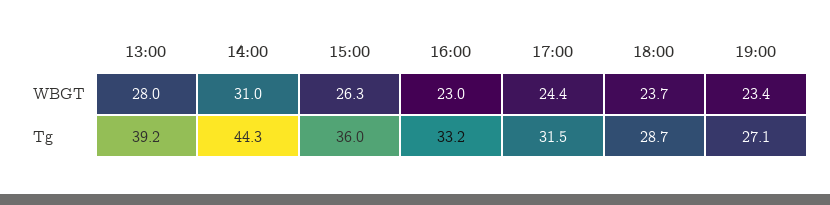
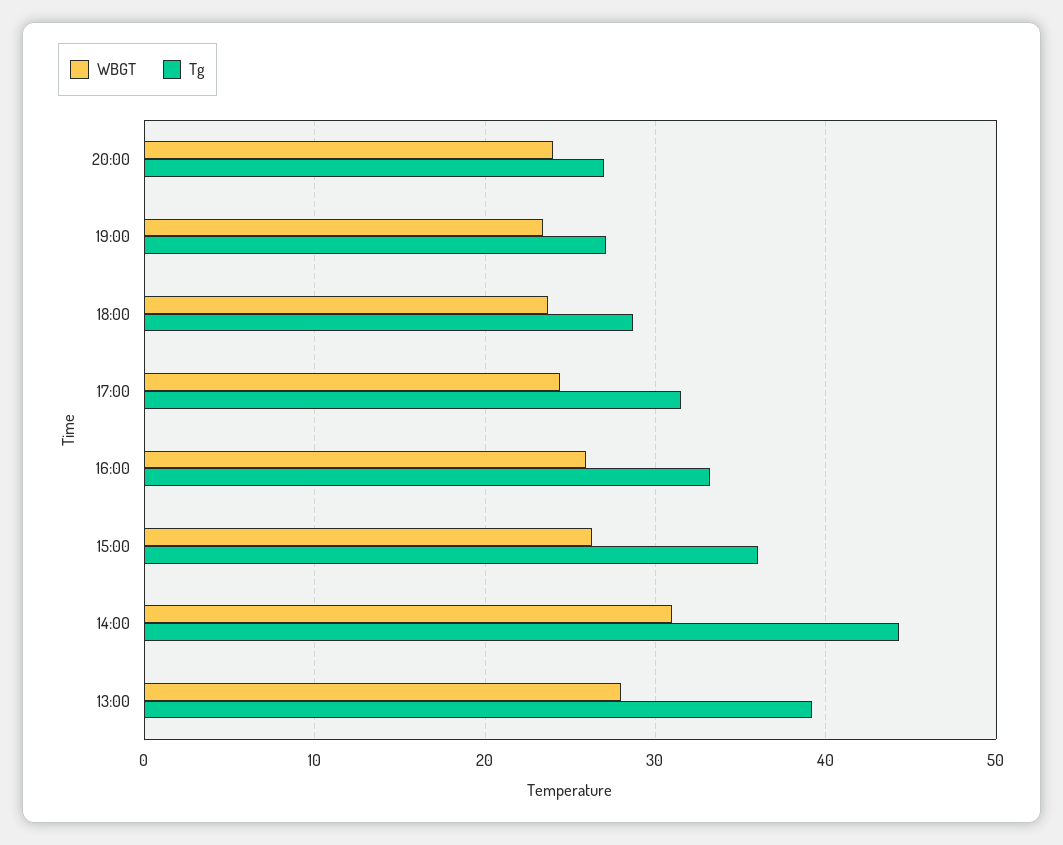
WBGT, 16:00: 23 -> 26
WBGT, 20:00: none -> 24
Tg, 20:00: none -> 27

